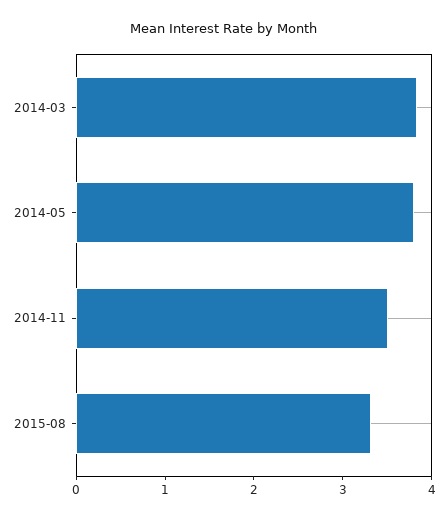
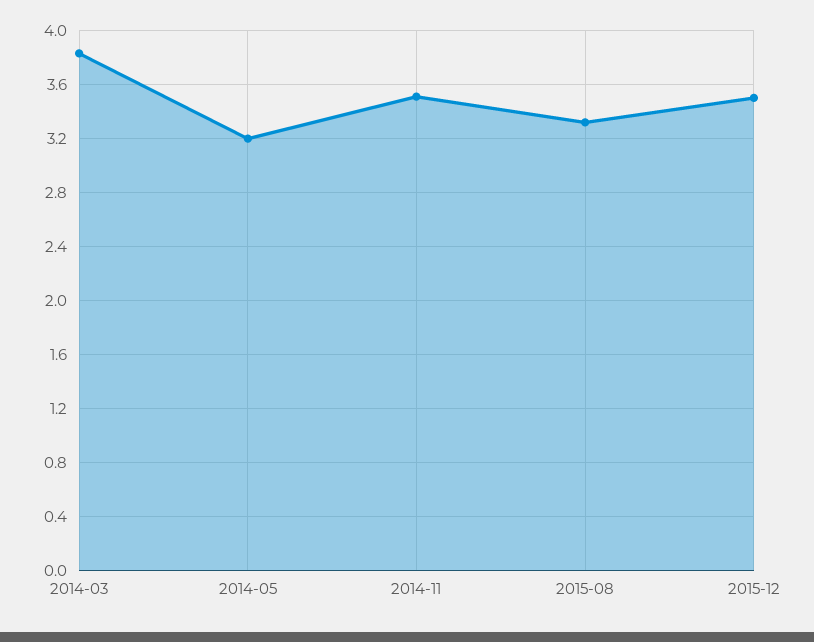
2014-05: 3.8 -> 3.2
2015-12: none -> 3.5

